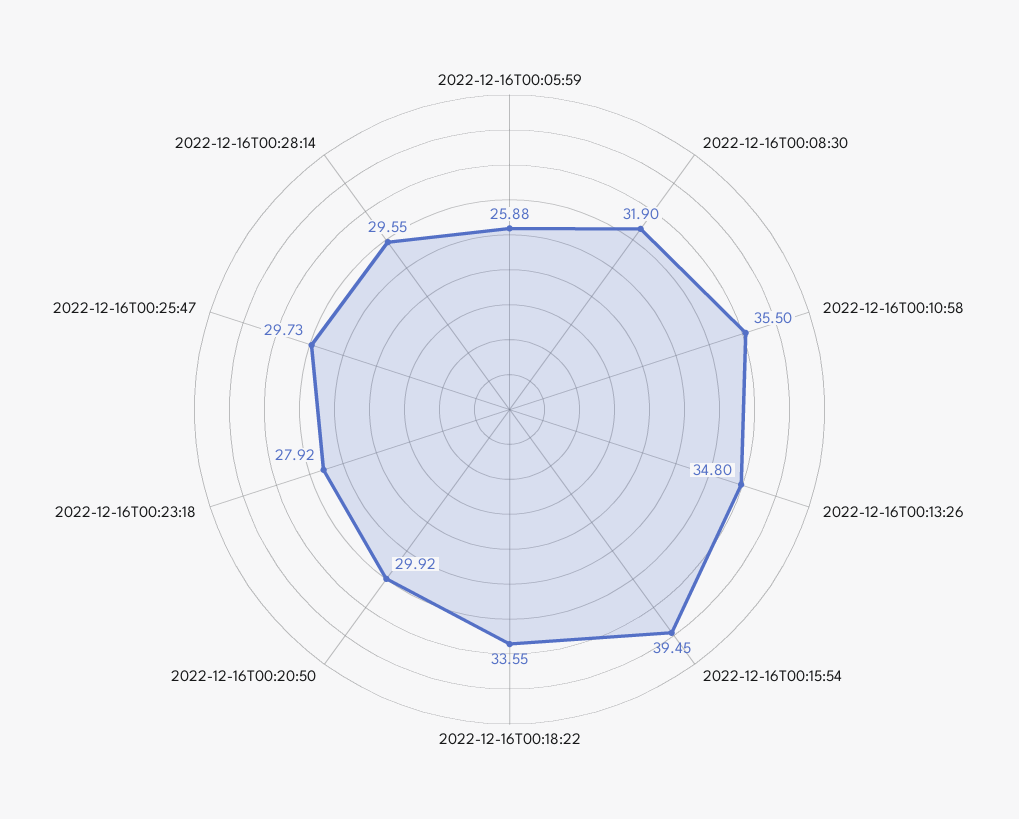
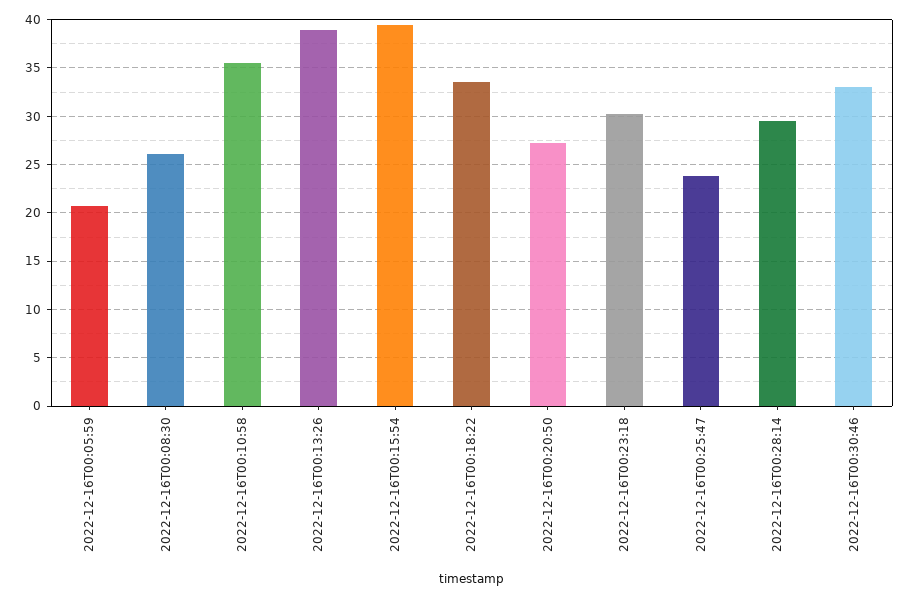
2022-12-16T00:05:59: 25.88 -> 21
2022-12-16T00:08:30: 31.9 -> 26
2022-12-16T00:13:26: 34.8 -> 39
2022-12-16T00:20:50: 29.92 -> 27
2022-12-16T00:23:18: 27.92 -> 30
2022-12-16T00:25:47: 29.73 -> 24
2022-12-16T00:30:46: none -> 33

